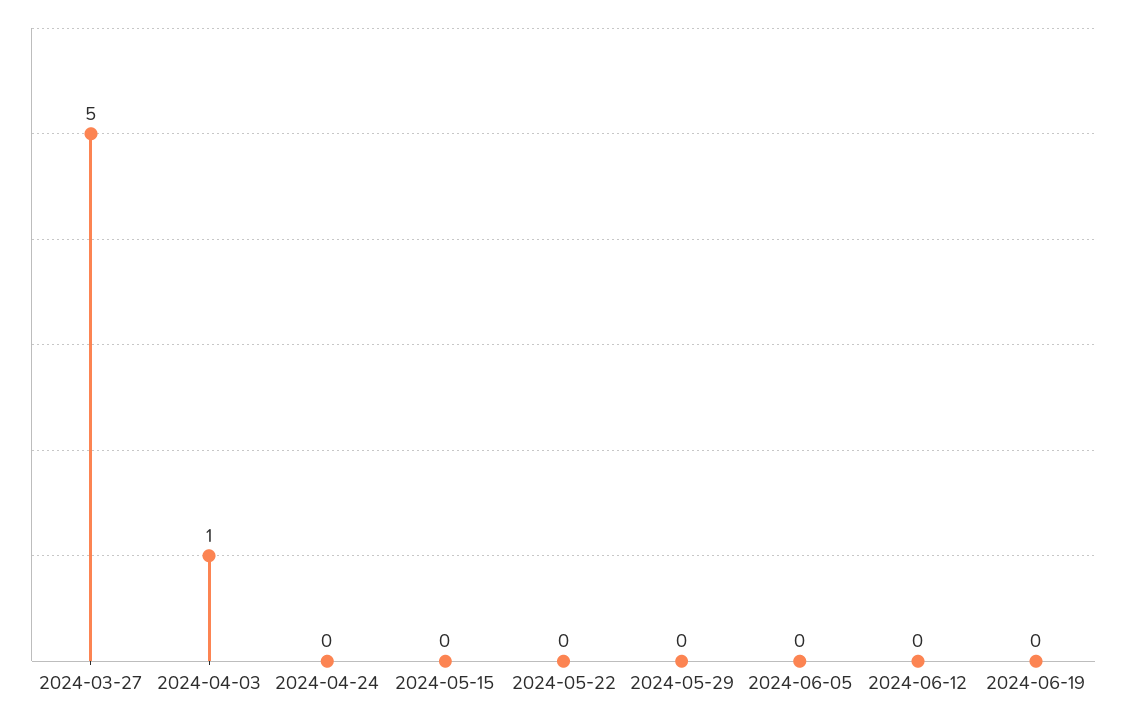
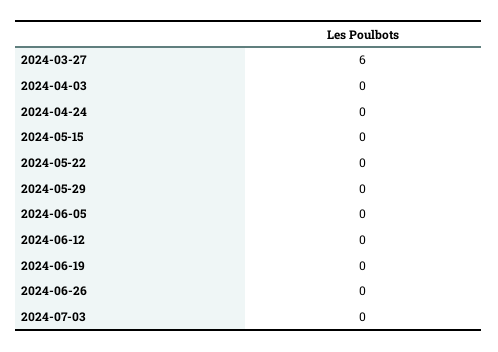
2024-03-27: 5 -> 6
2024-04-03: 1 -> 0
2024-06-26: none -> 0
2024-07-03: none -> 0

